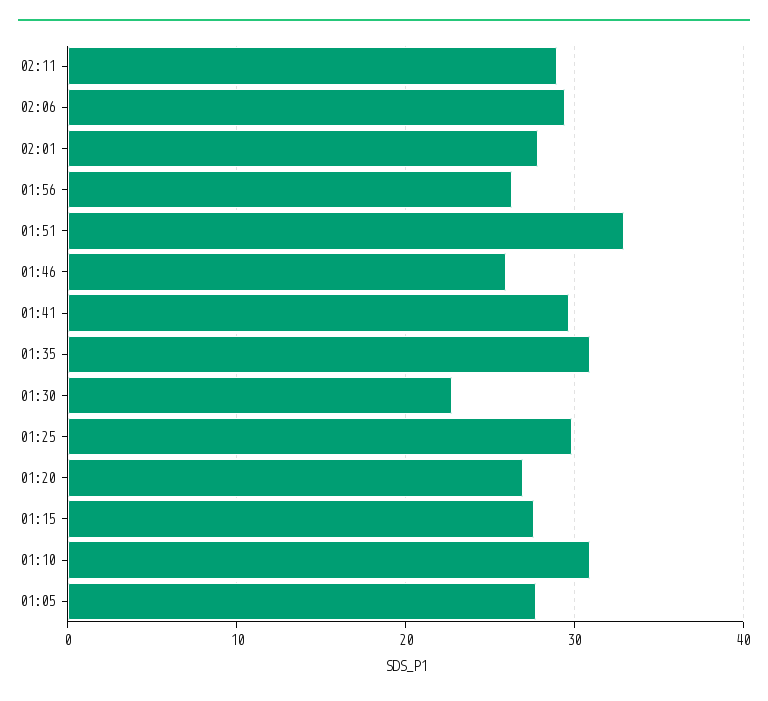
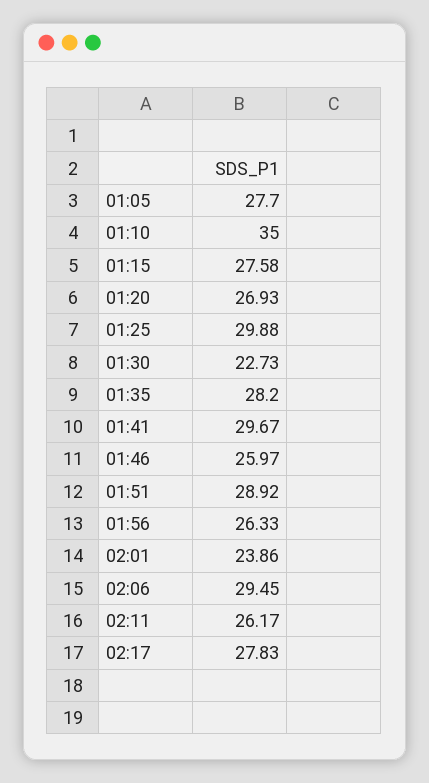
02:11: 29 -> 26.17
02:01: 28 -> 23.86
01:51: 33 -> 28.92
01:35: 31 -> 28.2
01:10: 31 -> 35
02:17: none -> 27.83

